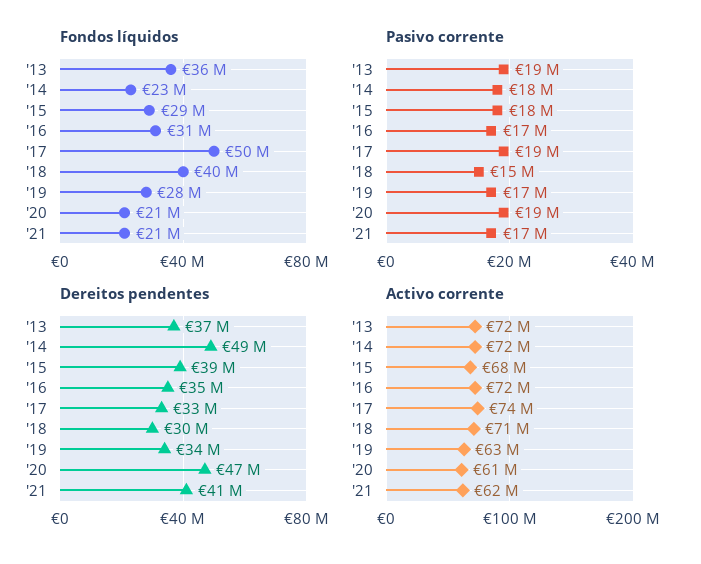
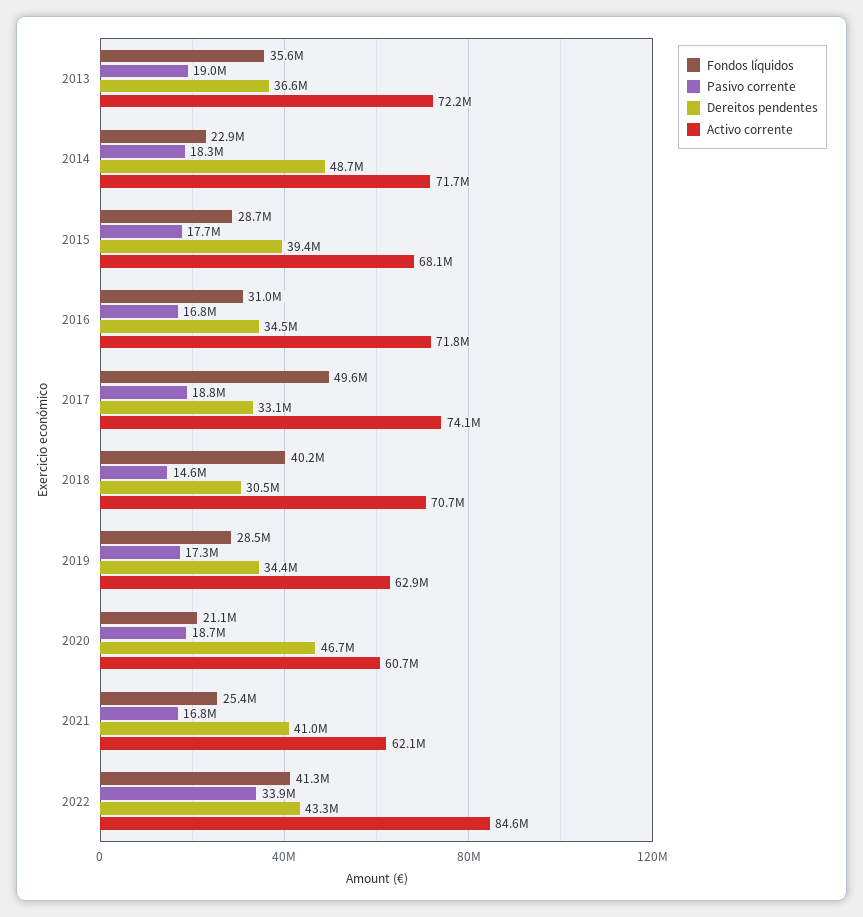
Fondos líquidos, '21: 21000000 -> 25400000
Fondos líquidos, 2022: none -> 41300000
Pasivo corrente, 2022: none -> 33900000
Dereitos pendentes, 2022: none -> 43300000
Activo corrente, 2022: none -> 84600000

